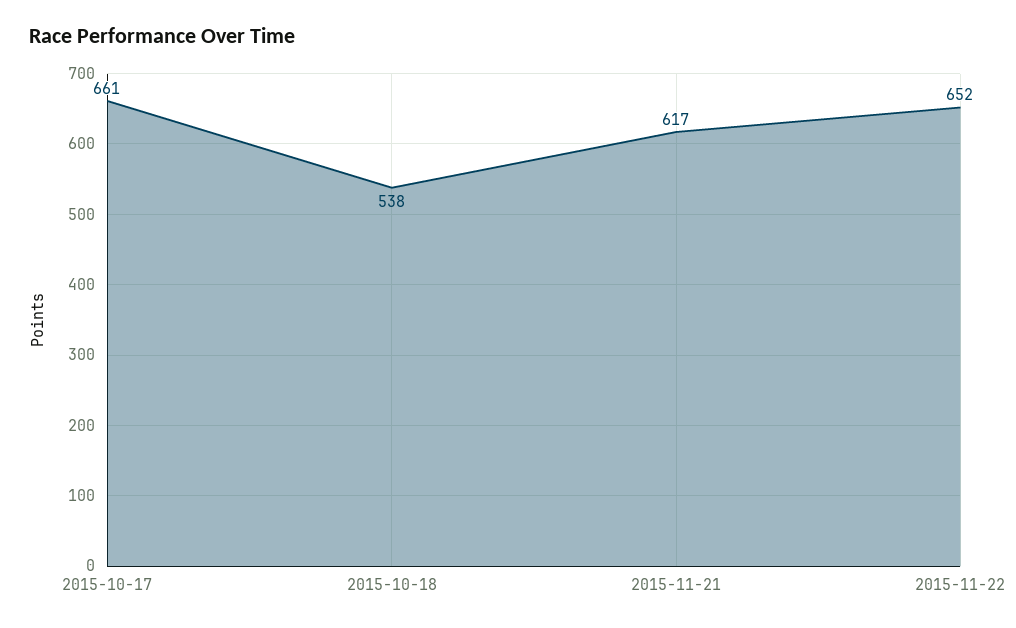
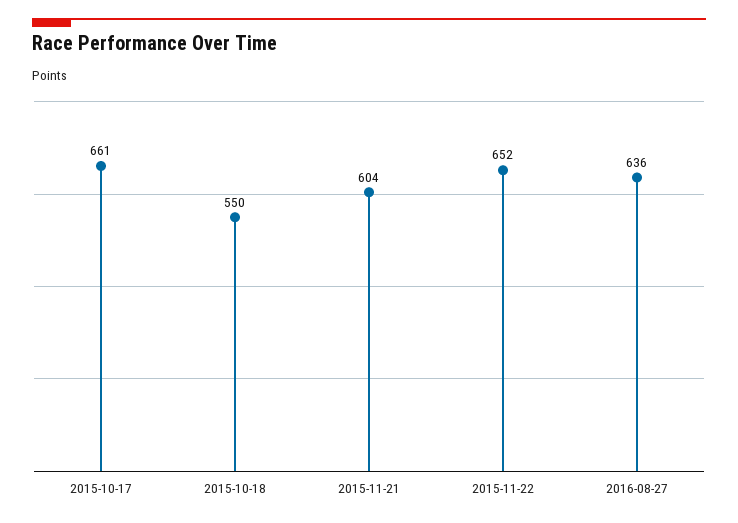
2015-10-18: 538 -> 550
2015-11-21: 617 -> 604
2016-08-27: none -> 636

